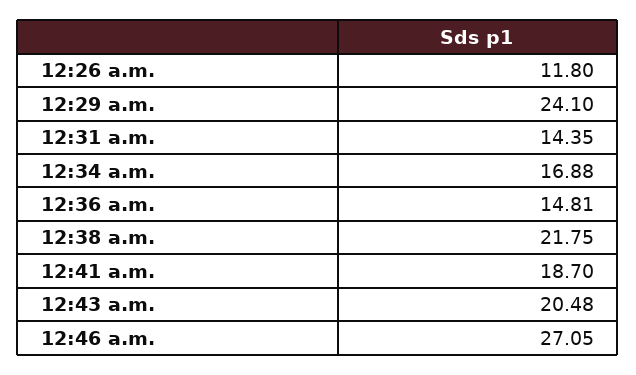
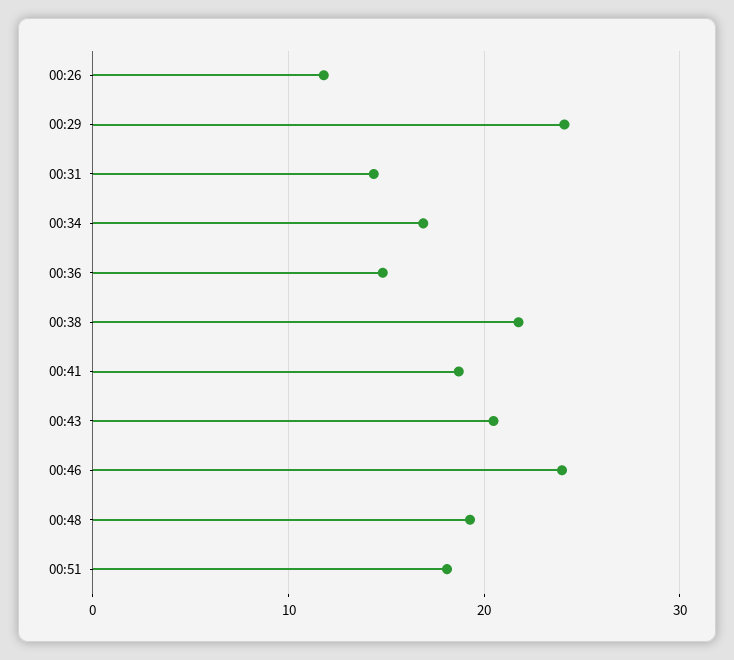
12:46 a.m.: 27.05 -> 24
00:48: none -> 19
00:51: none -> 18

